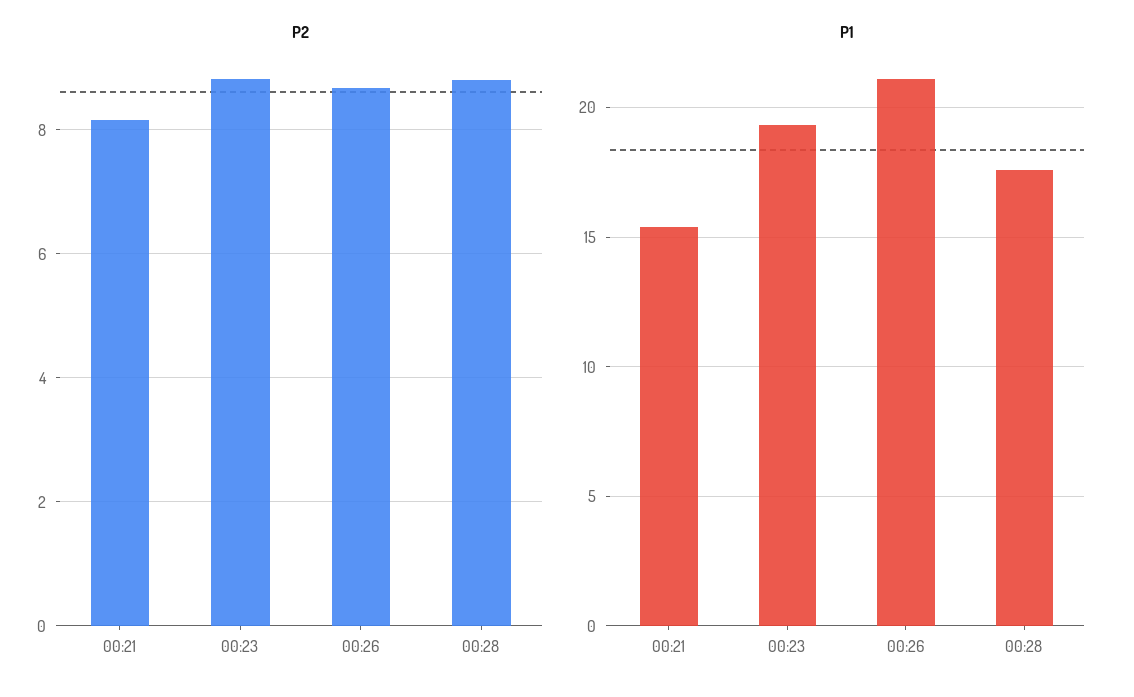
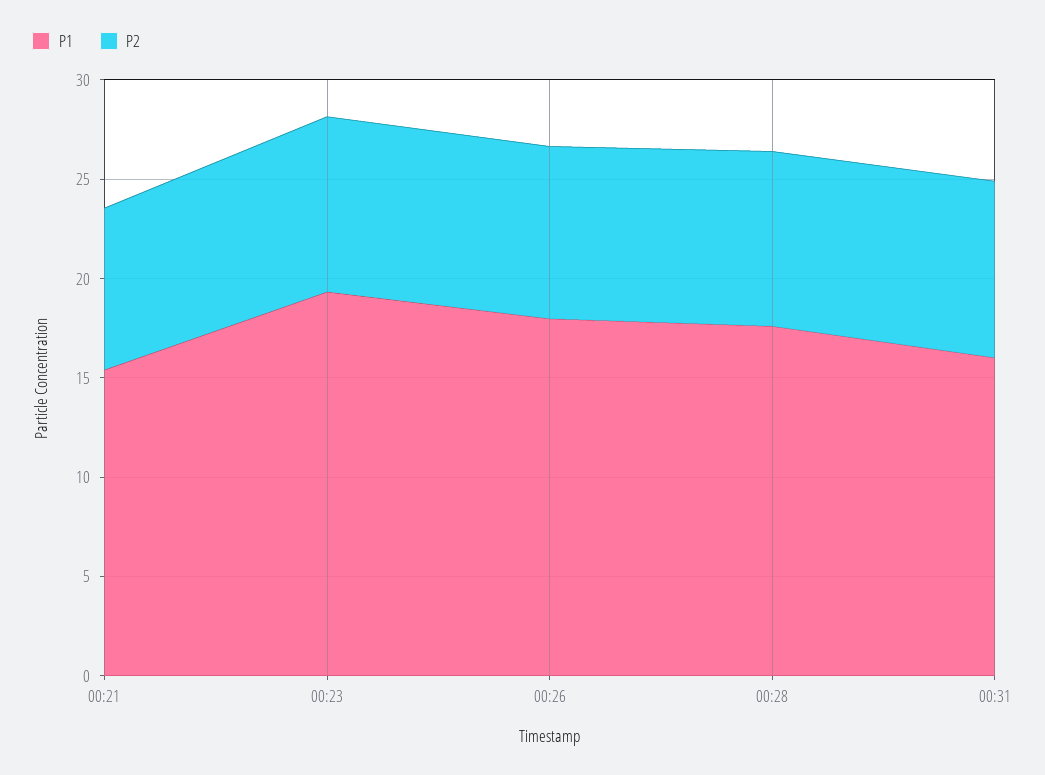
P1, 00:26: 21 -> 18
P1, 00:31: none -> 16
P2, 00:31: none -> 9

